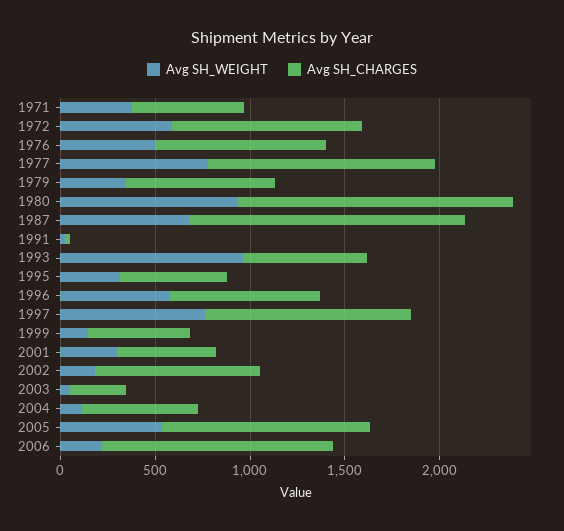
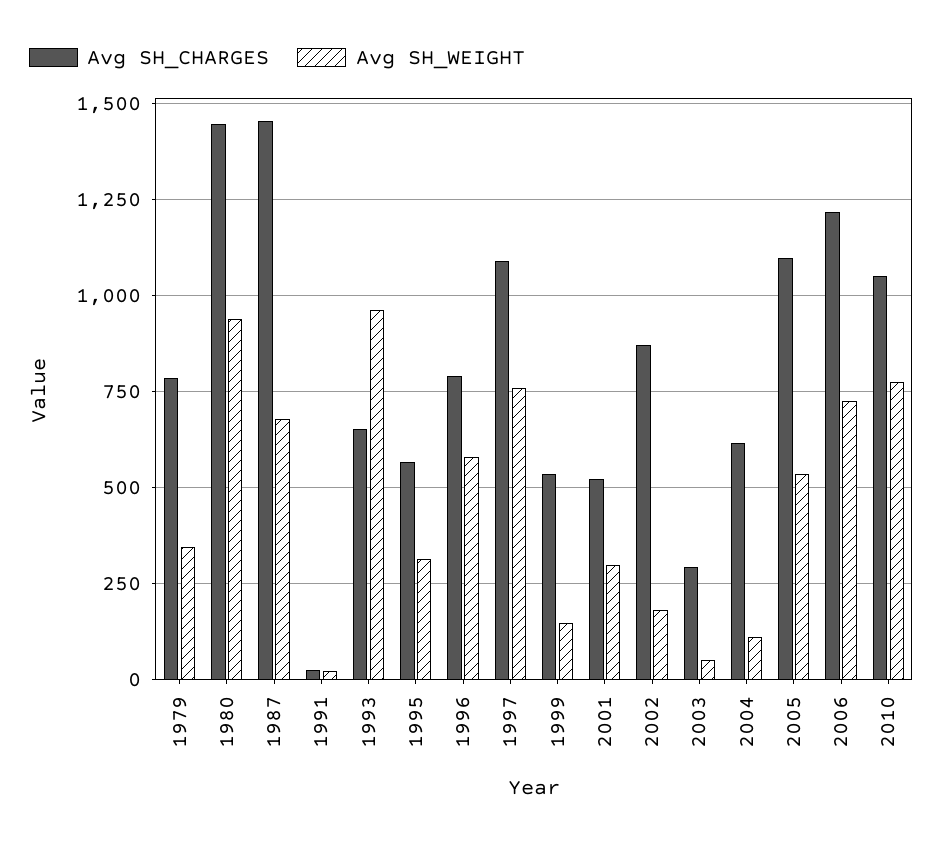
Avg SH_WEIGHT, 1971: 400 -> none
Avg SH_CHARGES, 1971: 600 -> none
Avg SH_WEIGHT, 1972: 600 -> none
Avg SH_CHARGES, 1972: 1000 -> none
Avg SH_WEIGHT, 1976: 500 -> none
Avg SH_CHARGES, 1976: 900 -> none
Avg SH_WEIGHT, 1977: 800 -> none
Avg SH_CHARGES, 1977: 1200 -> none
Avg SH_WEIGHT, 2006: 200 -> 725
Avg SH_CHARGES, 2010: none -> 1050
Avg SH_WEIGHT, 2010: none -> 775

